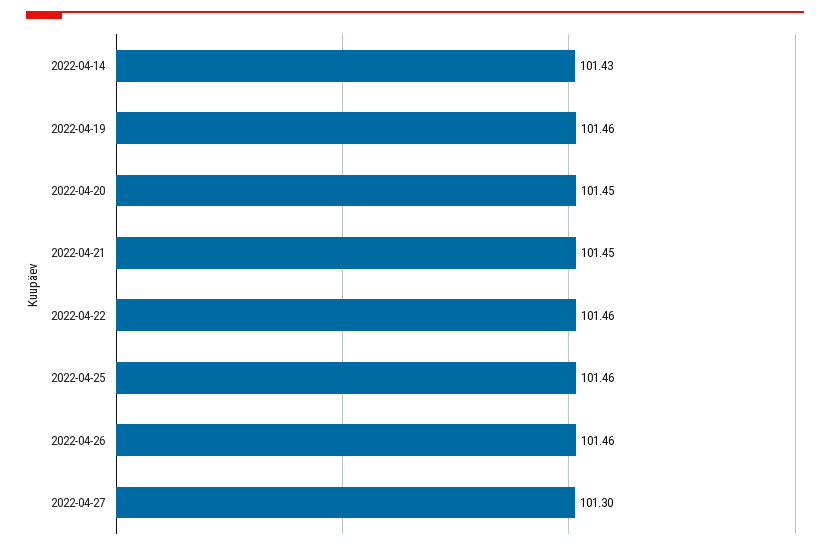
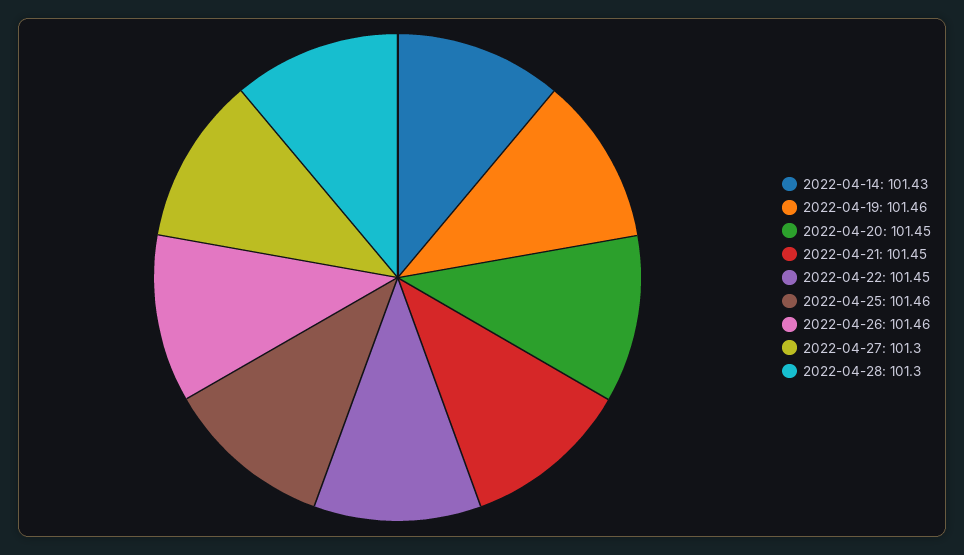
2022-04-22: 101.46 -> 101.45
2022-04-28: none -> 101.3

